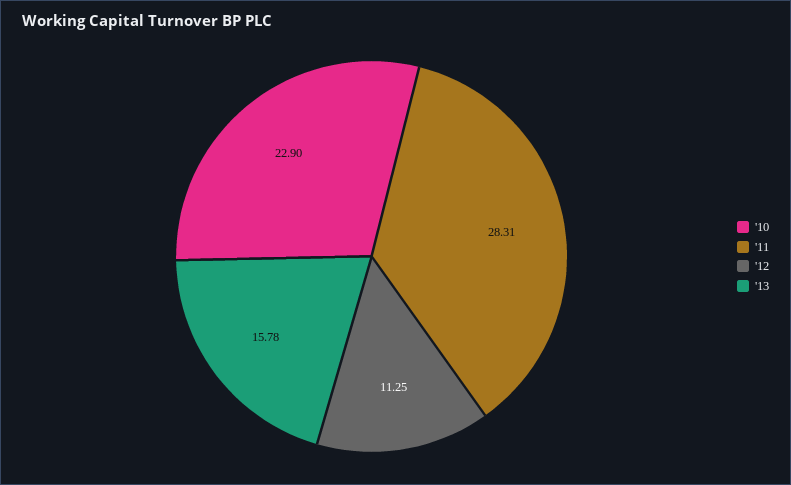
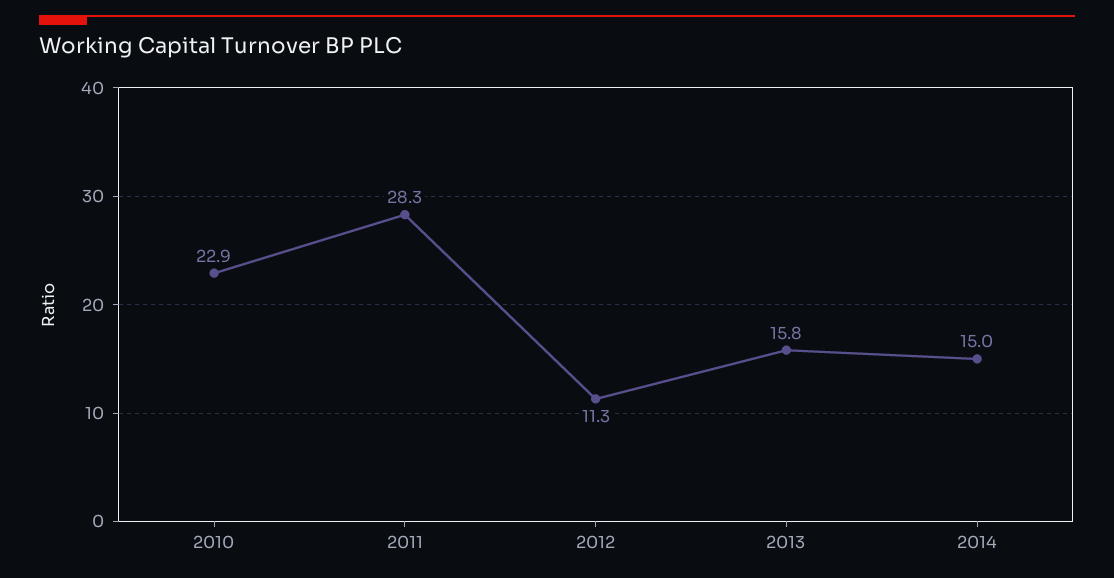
2014: none -> 15

